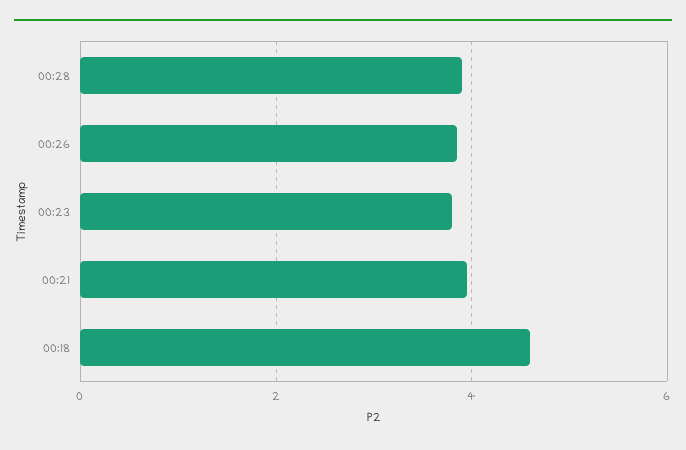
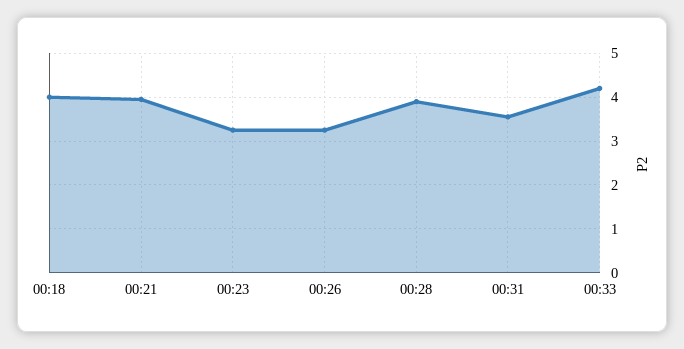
00:26: 3.8 -> 3.2
00:23: 3.8 -> 3.2
00:18: 4.6 -> 4
00:31: none -> 3.6
00:33: none -> 4.2

